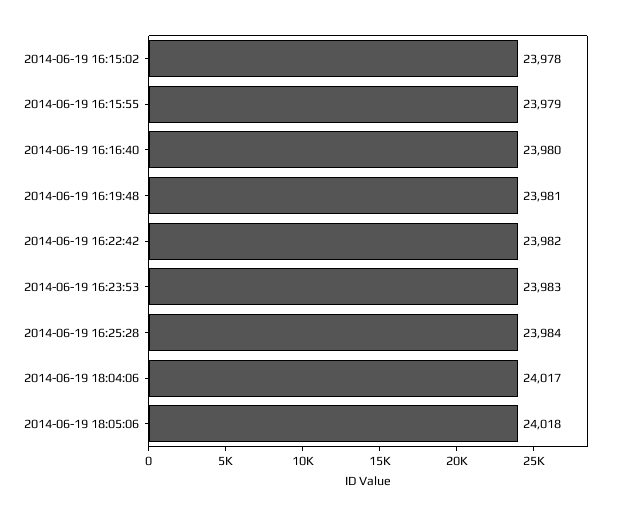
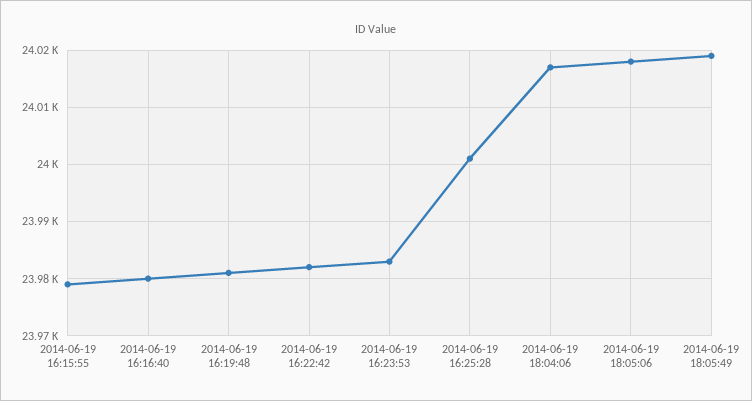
2014-06-19 16:15:02: 23978 -> none
2014-06-19 16:25:28: 23984 -> 24000
2014-06-19 18:05:49: none -> 24020

